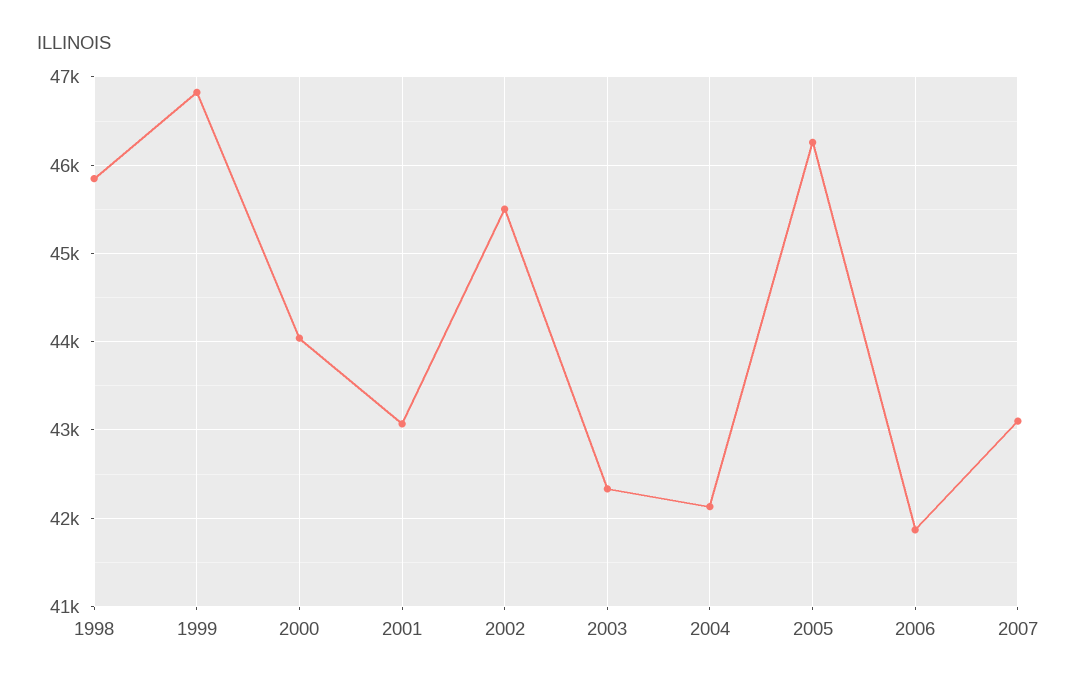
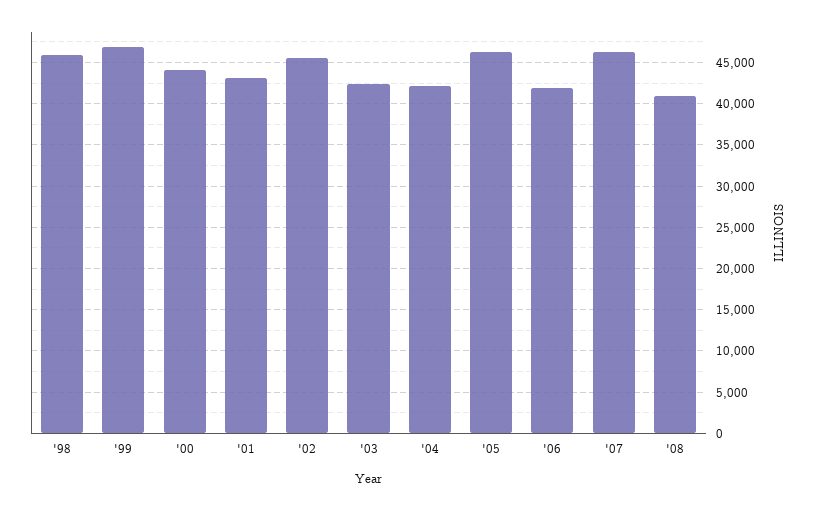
2007: 43100 -> 46000
'08: none -> 41000

